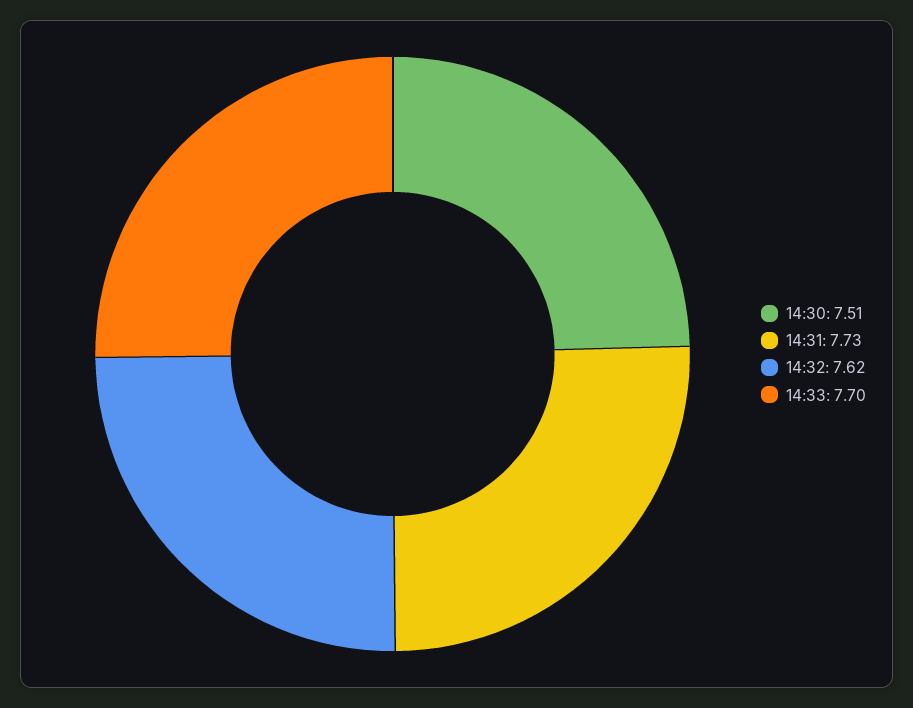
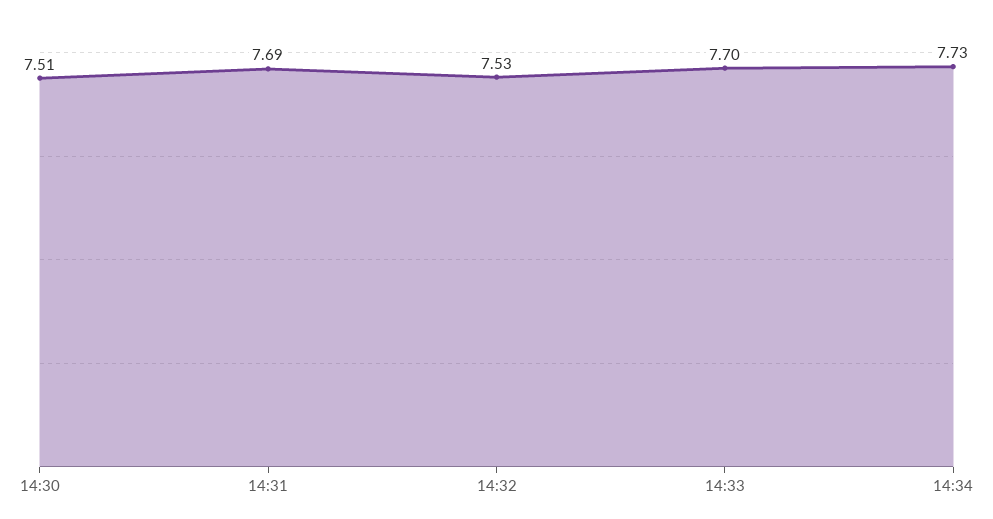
14:31: 7.73 -> 7.69
14:32: 7.62 -> 7.53
14:34: none -> 7.73

